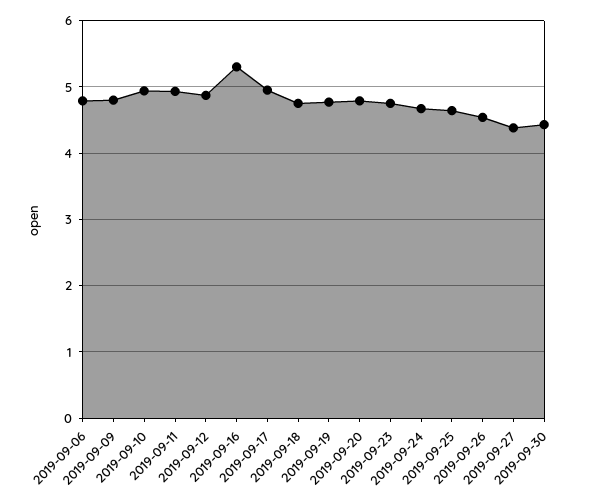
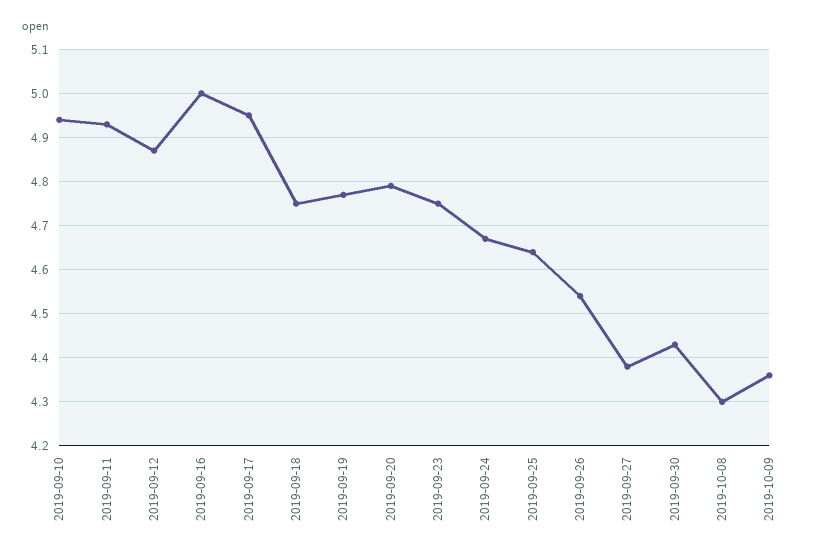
2019-09-06: 4.8 -> none
2019-09-09: 4.8 -> none
2019-09-16: 5.3 -> 5
2019-10-08: none -> 4.3
2019-10-09: none -> 4.35

